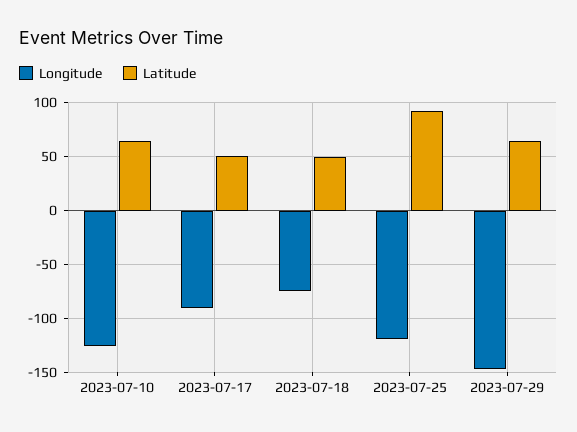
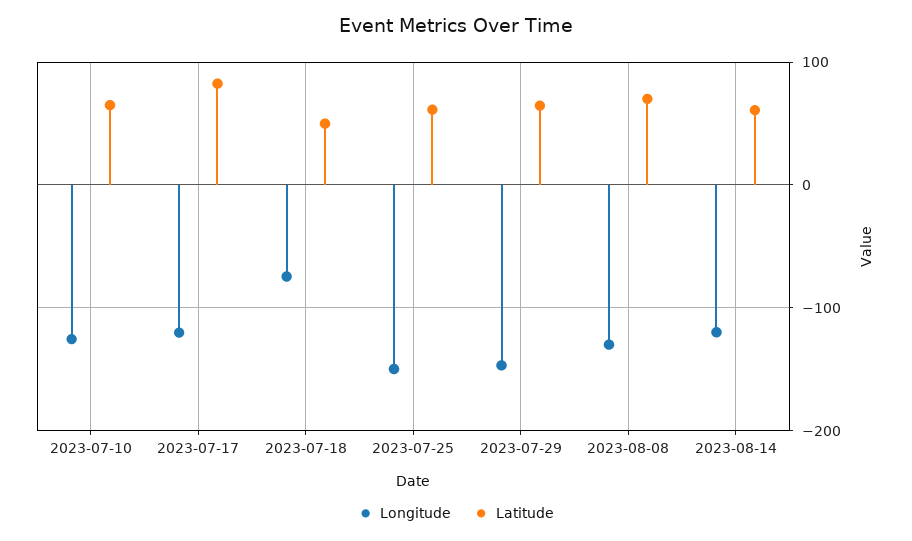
Longitude, 2023-07-17: -90 -> -120
Latitude, 2023-07-17: 50 -> 80
Longitude, 2023-07-25: -120 -> -150
Latitude, 2023-07-25: 90 -> 60
Longitude, 2023-08-08: none -> -130
Latitude, 2023-08-08: none -> 70
Longitude, 2023-08-14: none -> -120
Latitude, 2023-08-14: none -> 60

